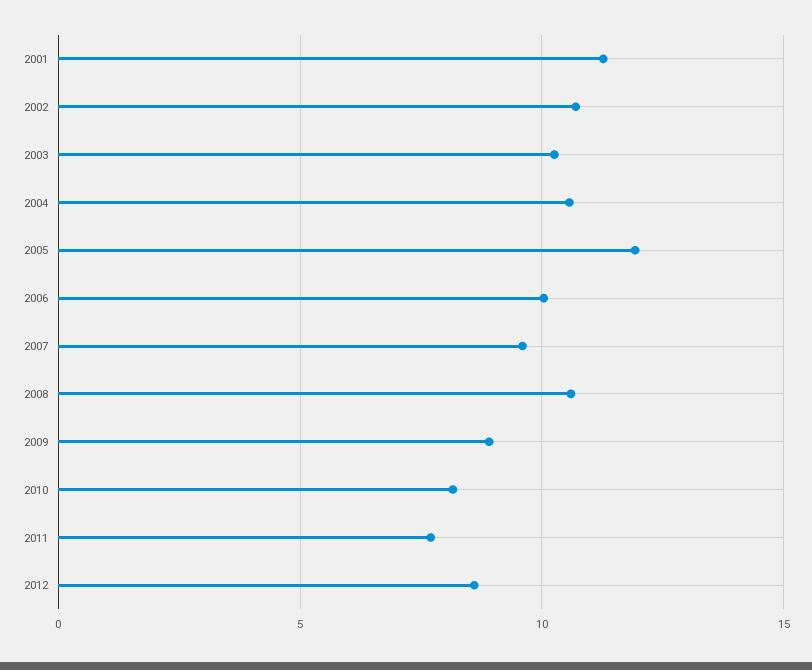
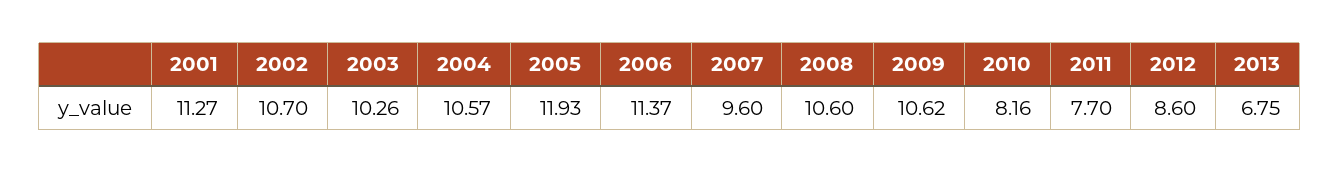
2006: 10 -> 11.37
2009: 9 -> 10.62
2013: none -> 6.75

